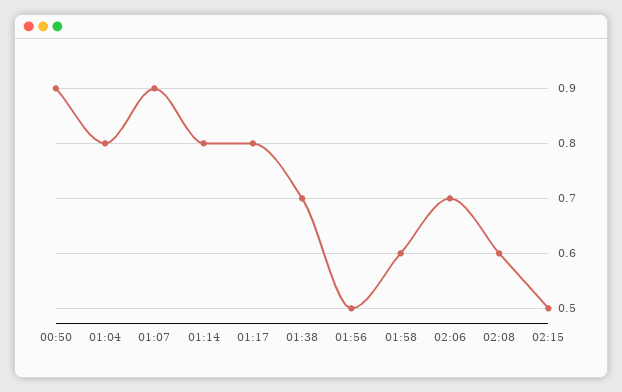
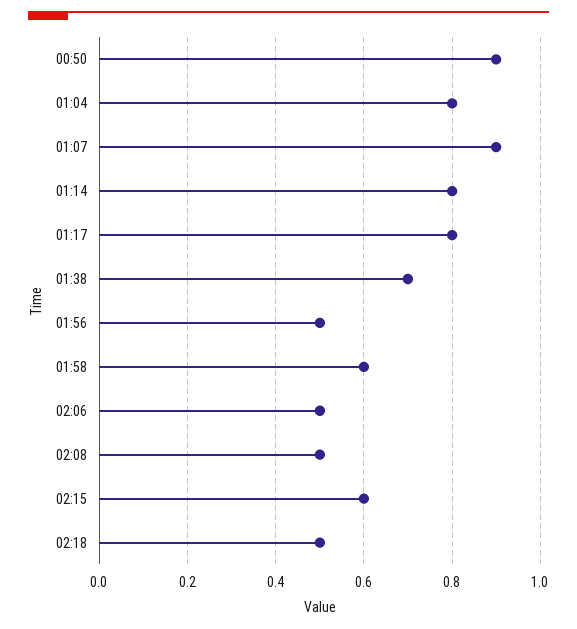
02:06: 0.7 -> 0.5
02:08: 0.6 -> 0.5
02:15: 0.5 -> 0.6
02:18: none -> 0.5

